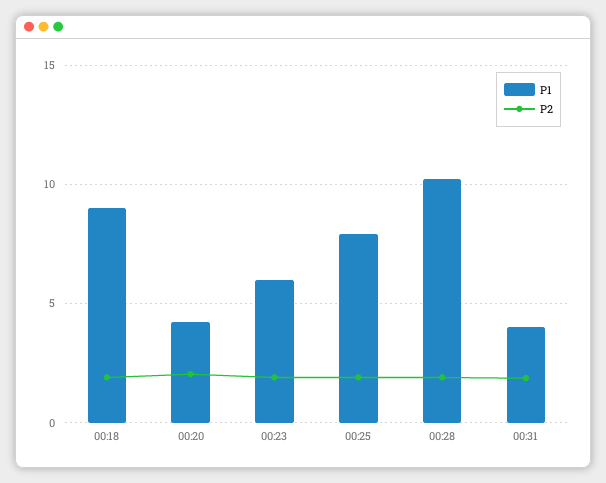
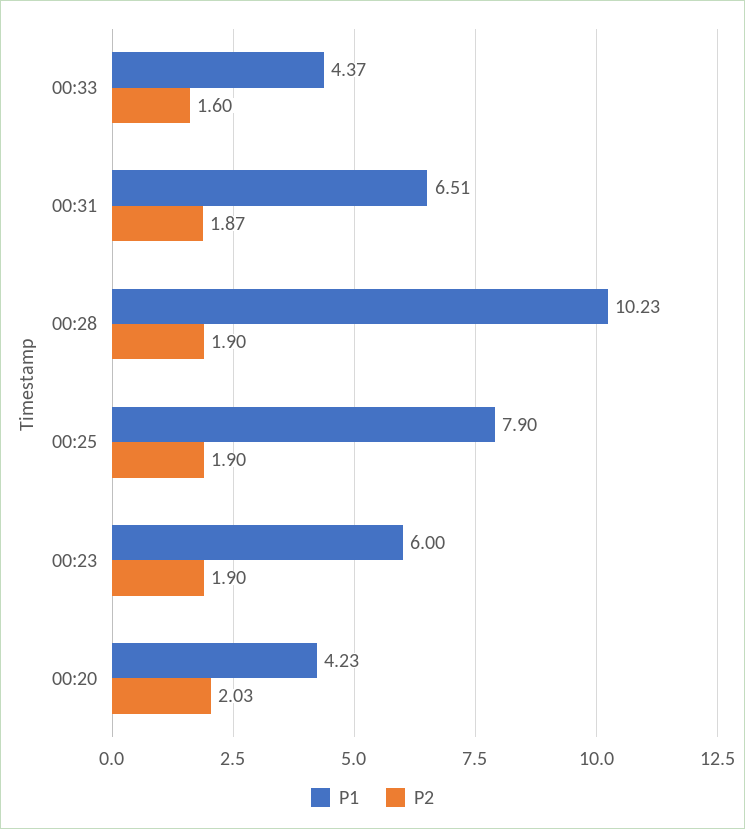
P1, 00:18: 9 -> none
P2, 00:18: 2 -> none
P1, 00:31: 4 -> 6.51
P1, 00:33: none -> 4.37
P2, 00:33: none -> 1.6

